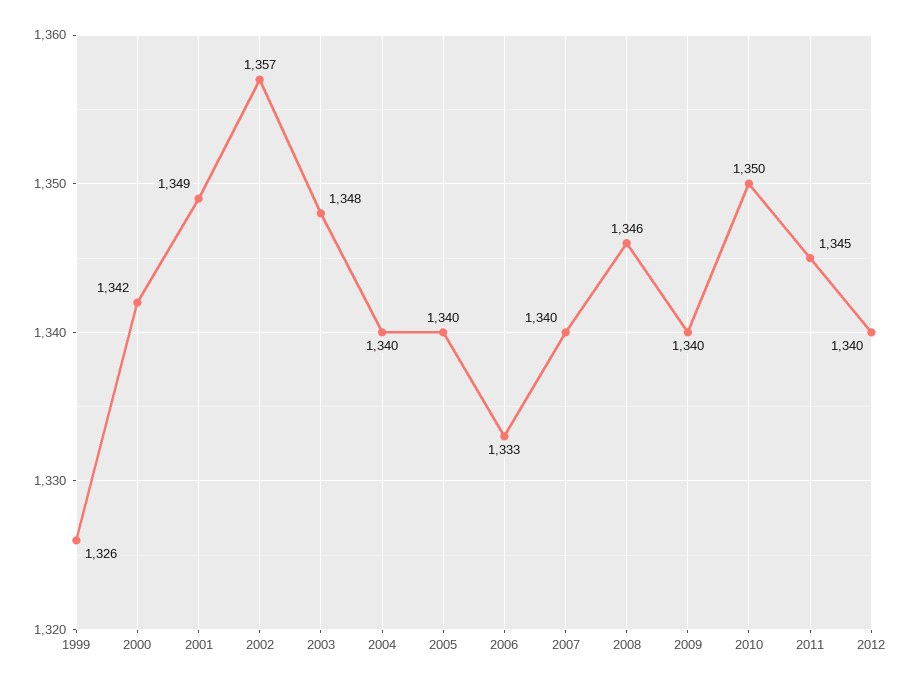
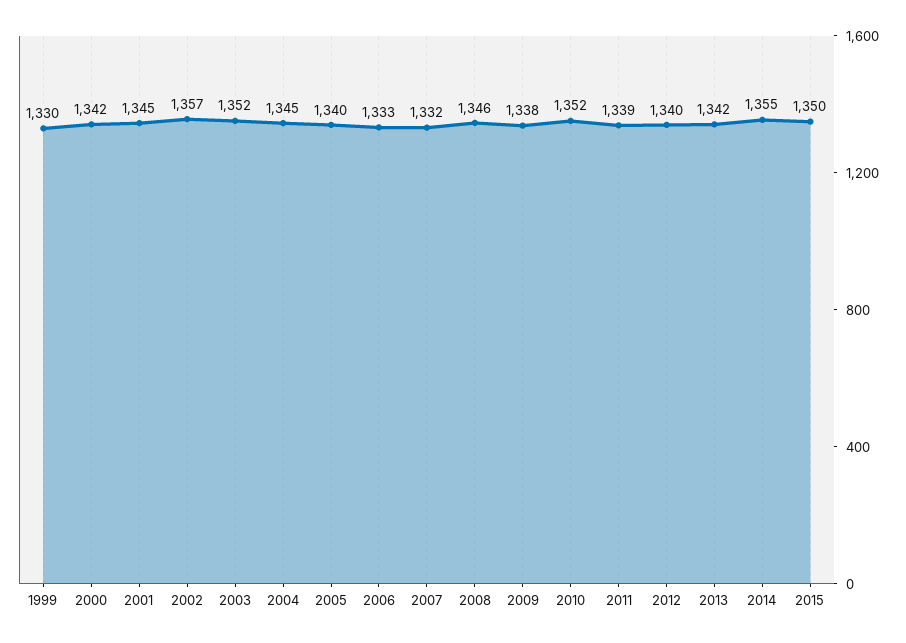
1999: 1326 -> 1330
2001: 1349 -> 1345
2003: 1348 -> 1352
2004: 1340 -> 1345
2007: 1340 -> 1332
2009: 1340 -> 1338
2010: 1350 -> 1352
2011: 1345 -> 1339
2013: none -> 1342
2014: none -> 1355
2015: none -> 1350

